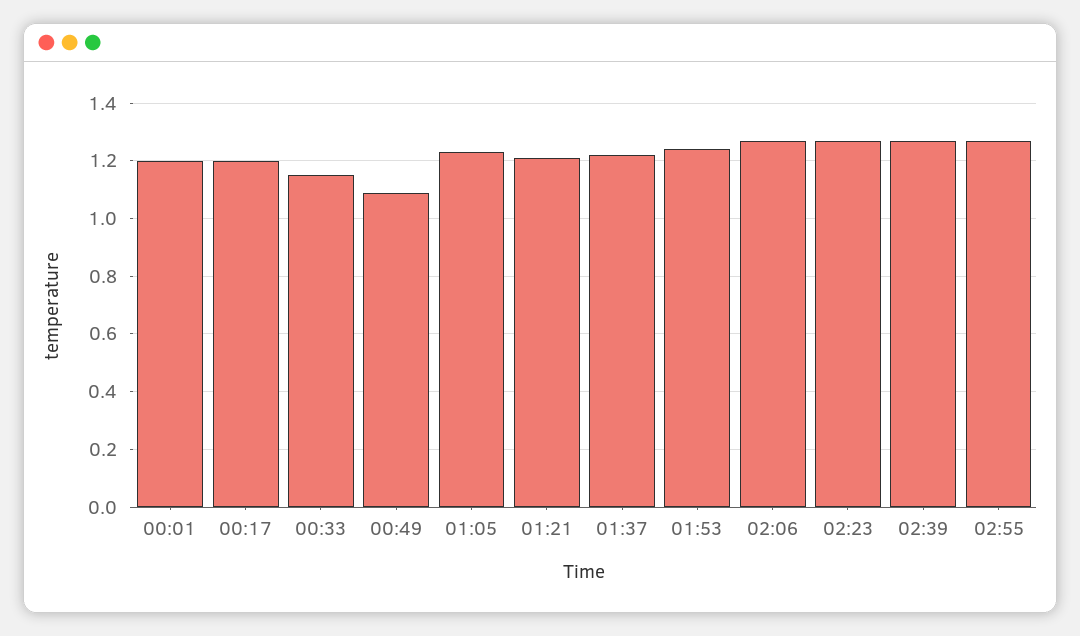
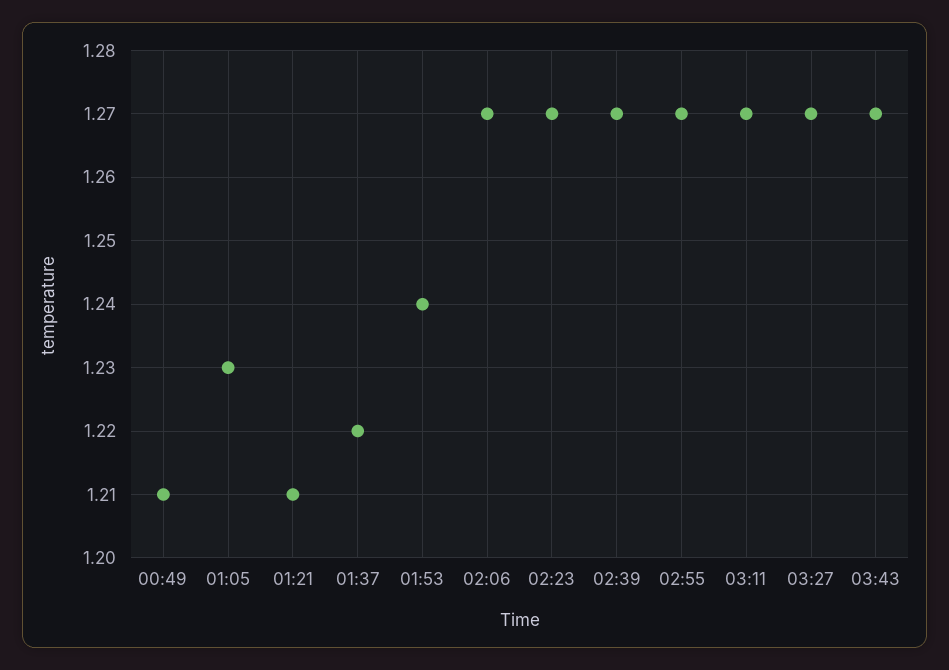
00:01: 1.2 -> none
00:17: 1.2 -> none
00:33: 1.15 -> none
00:49: 1.1 -> 1.21
03:11: none -> 1.27
03:27: none -> 1.27
03:43: none -> 1.27

